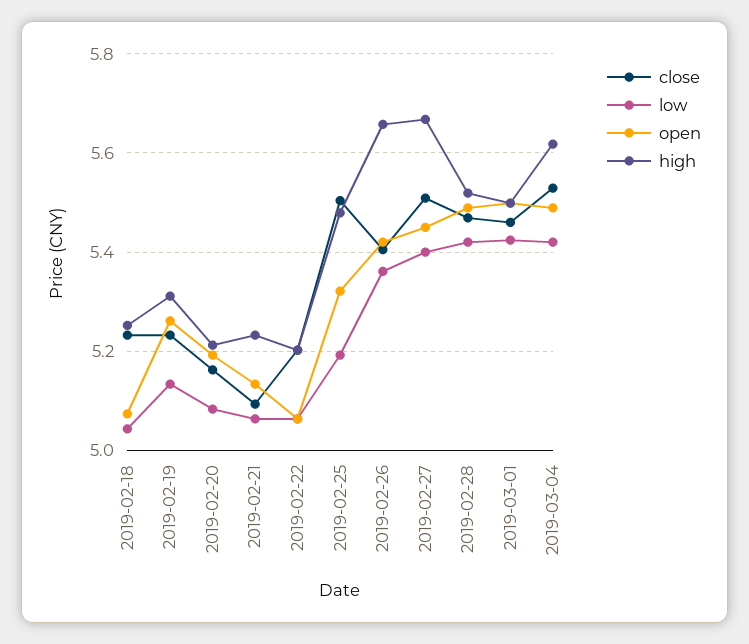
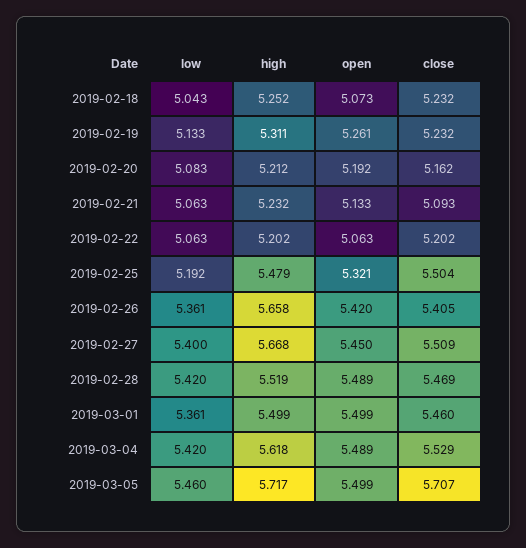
low, 2019-03-01: 5.42 -> 5.361
low, 2019-03-05: none -> 5.46
high, 2019-03-05: none -> 5.717
open, 2019-03-05: none -> 5.499
close, 2019-03-05: none -> 5.707

